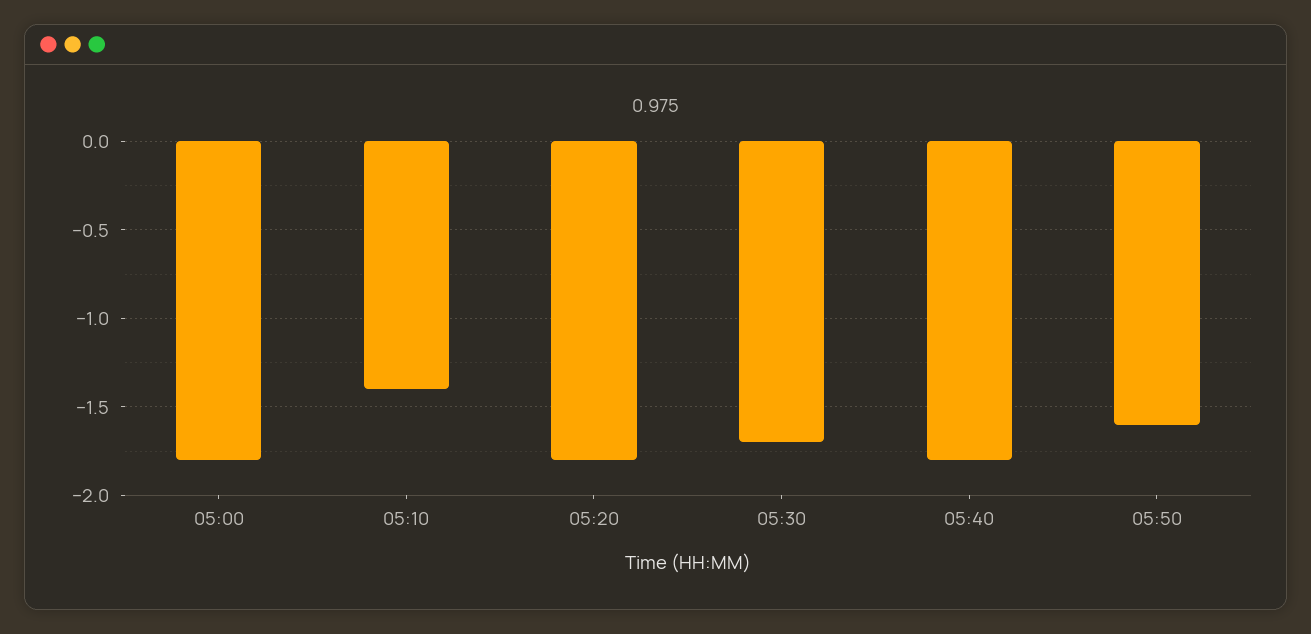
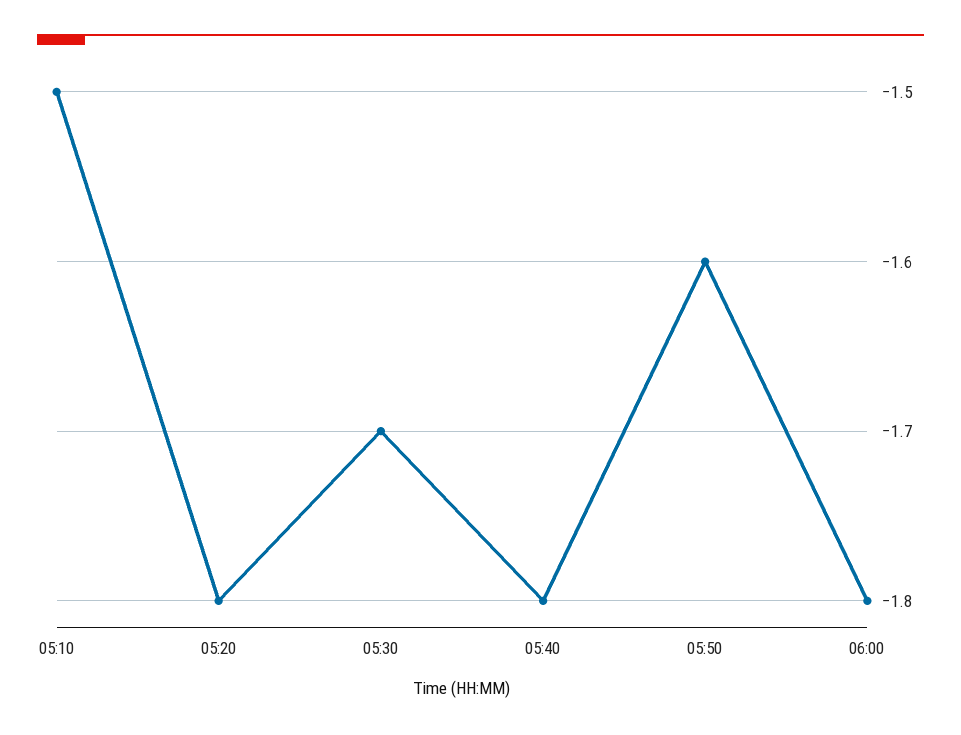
05:00: -1.8 -> none
05:10: -1.4 -> -1.5
06:00: none -> -1.8

